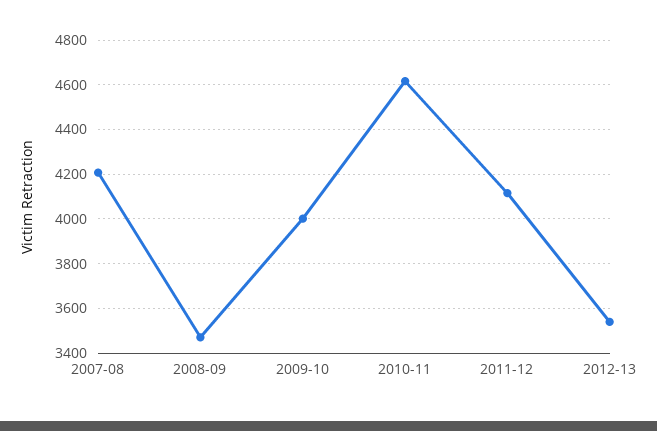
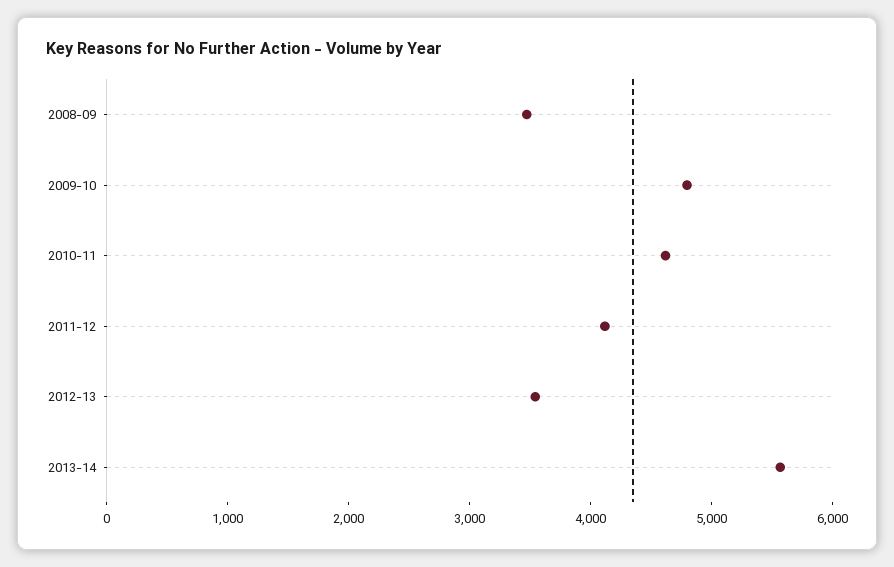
2007-08: 4200 -> none
2009-10: 4000 -> 4800
2013-14: none -> 5600

